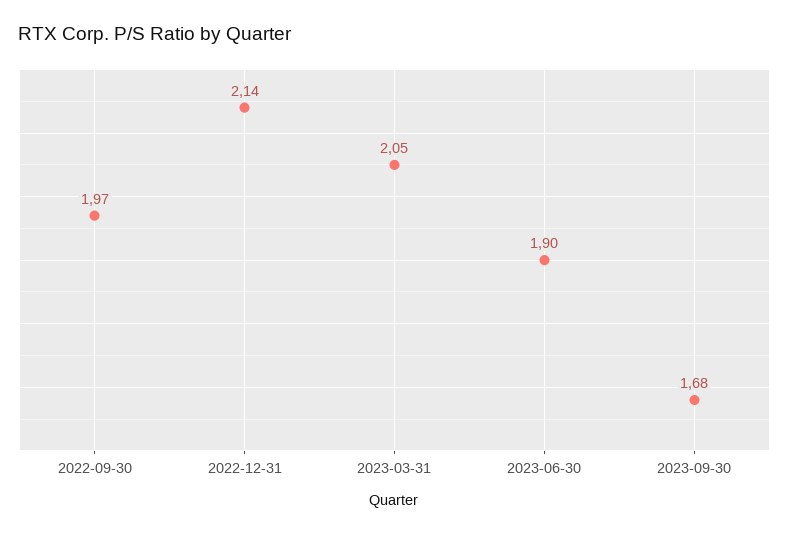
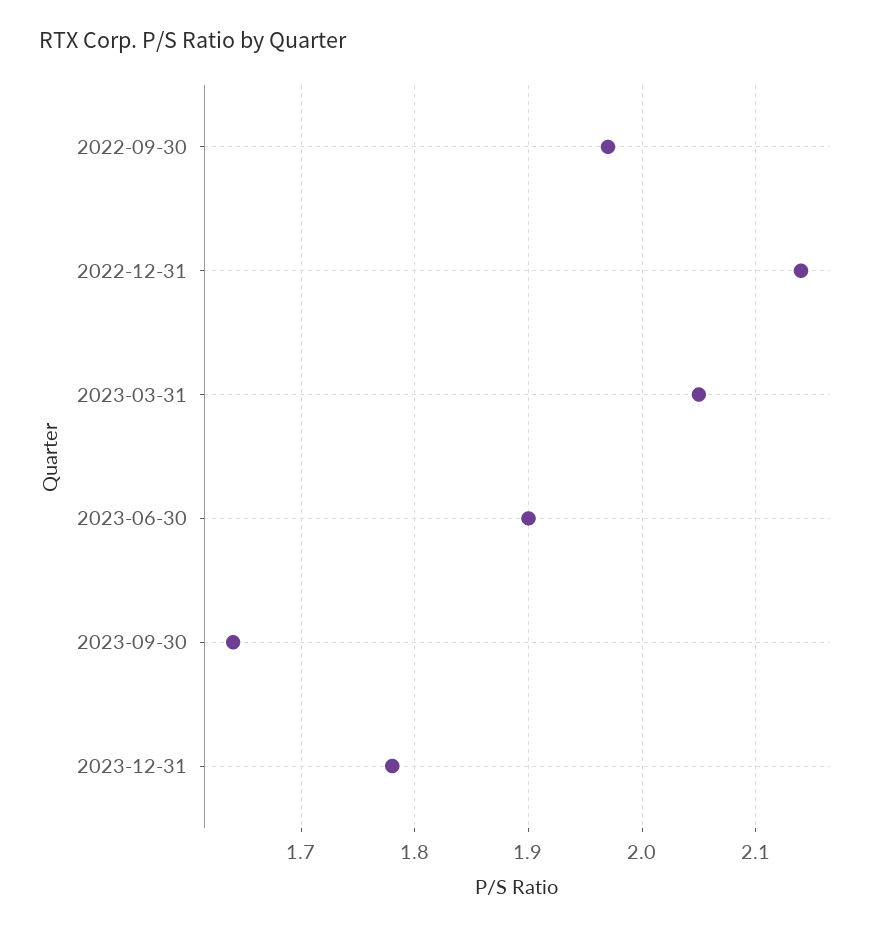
2023-09-30: 1.68 -> 1.64
2023-12-31: none -> 1.78

